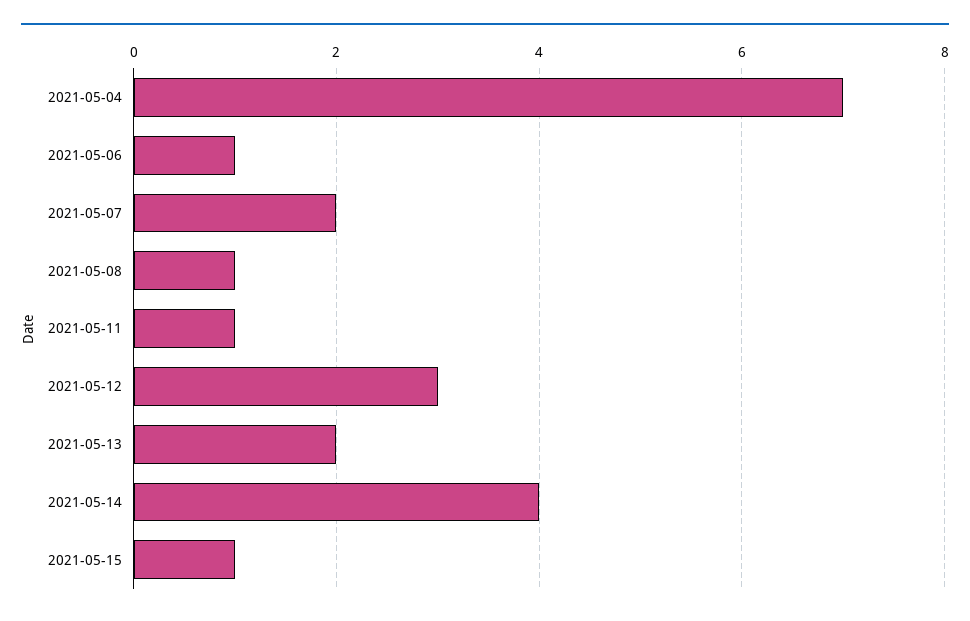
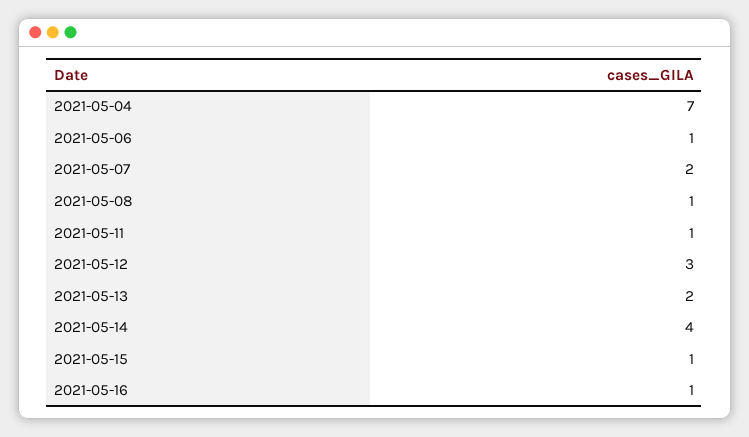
2021-05-16: none -> 1

